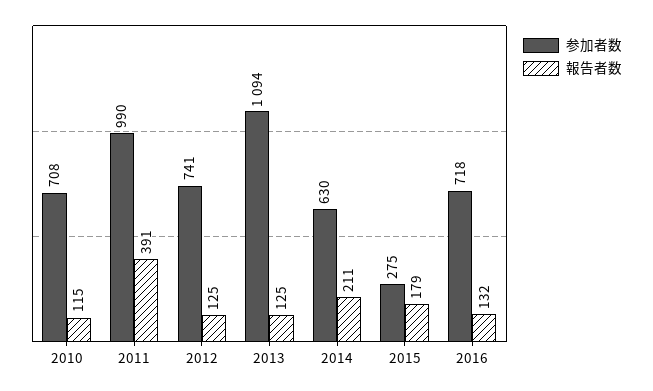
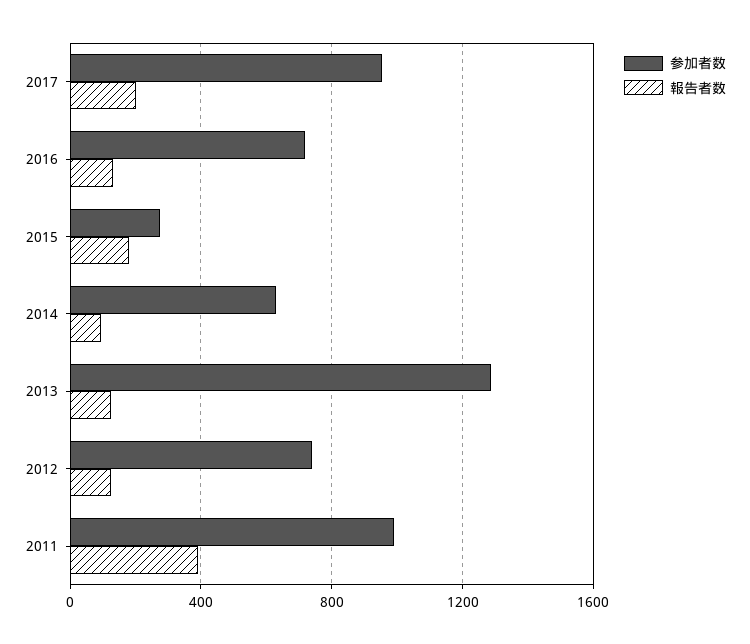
参加者数, 2010: 708 -> none
報告者数, 2010: 115 -> none
参加者数, 2013: 1094 -> 1300
報告者数, 2014: 211 -> 100
参加者数, 2017: none -> 950
報告者数, 2017: none -> 200

